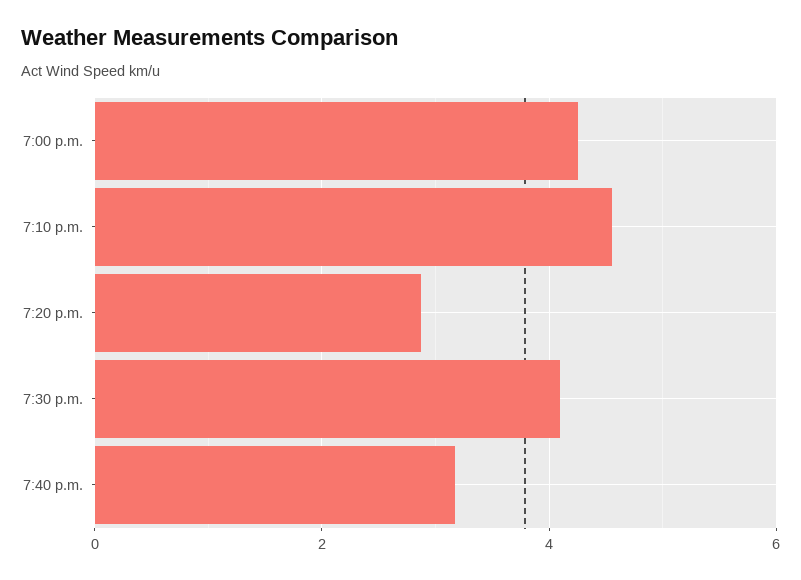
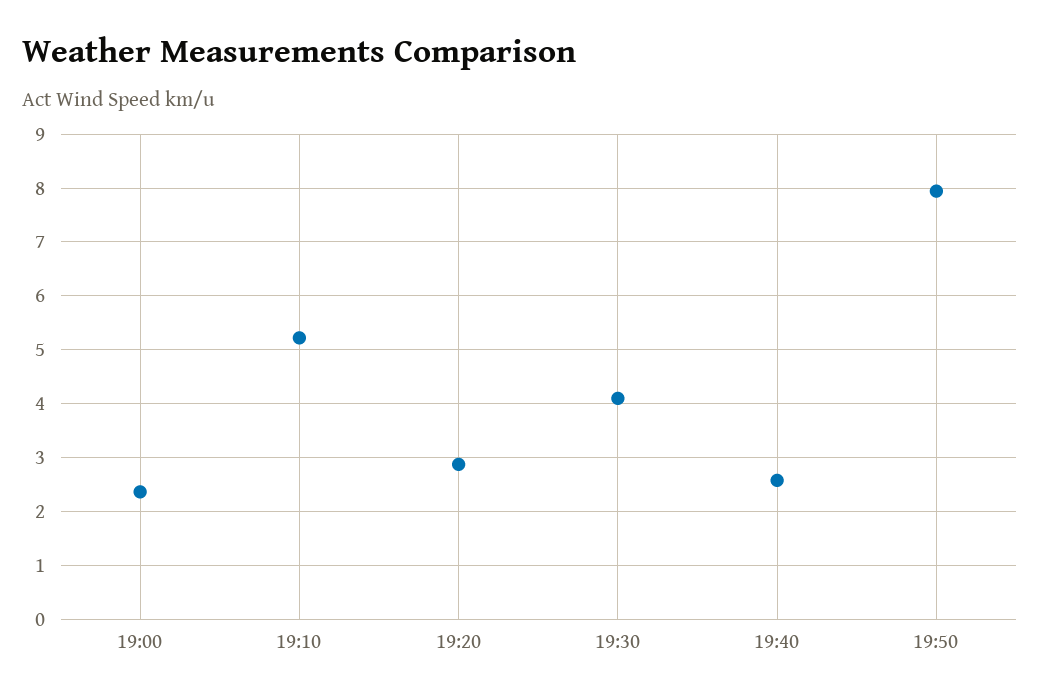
7:00 p.m.: 4.2 -> 2.4
7:10 p.m.: 4.6 -> 5.2
7:40 p.m.: 3.2 -> 2.6
19:50: none -> 8

